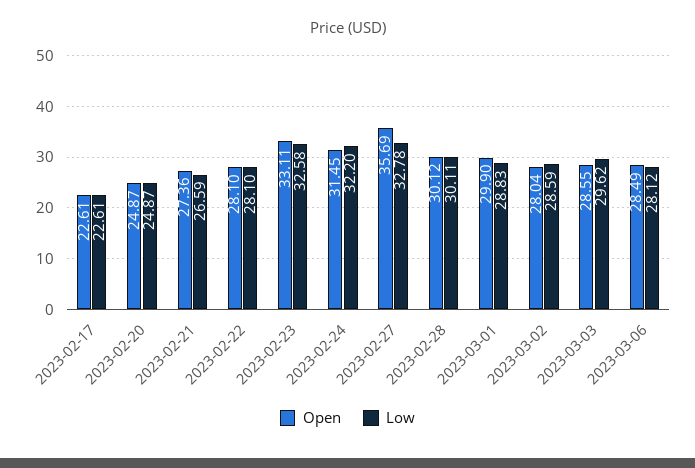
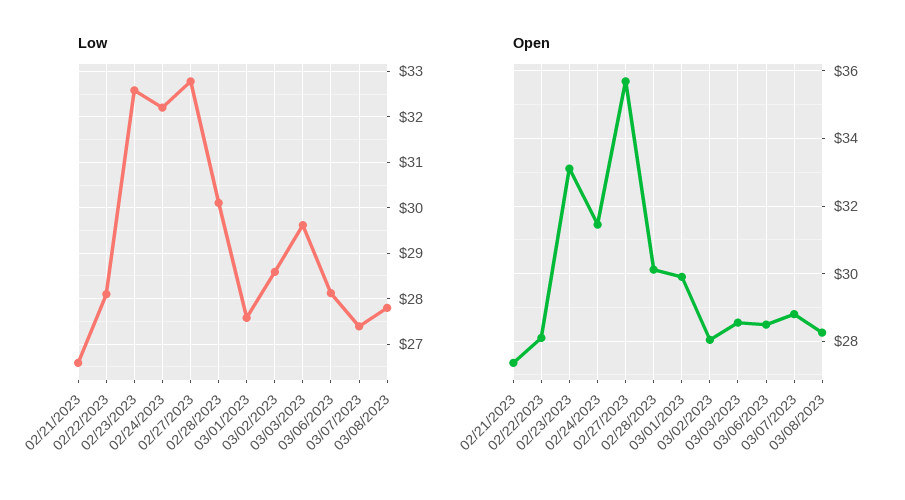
Open, 2023-02-17: 22.61 -> none
Low, 2023-02-17: 22.61 -> none
Open, 2023-02-20: 24.87 -> none
Low, 2023-02-20: 24.87 -> none
Low, 2023-03-01: 28.83 -> 27.6
Low, 03/07/2023: none -> 27.4
Low, 03/08/2023: none -> 27.8
Open, 03/07/2023: none -> 28.8
Open, 03/08/2023: none -> 28.2

